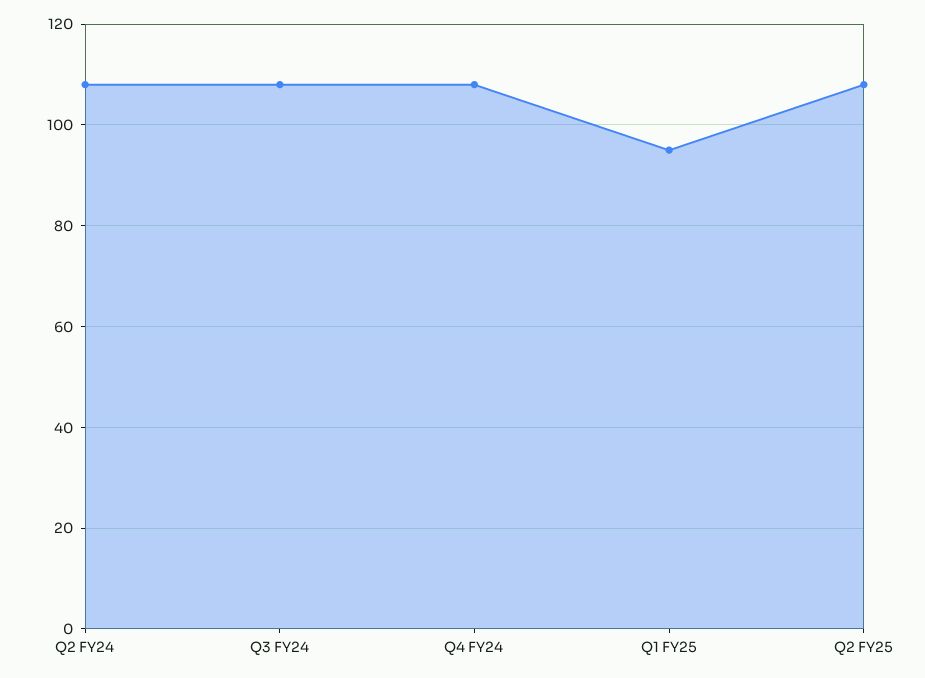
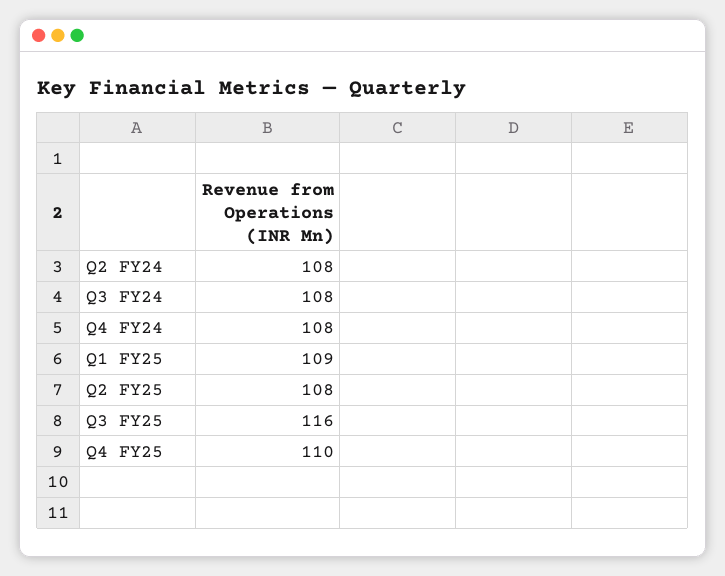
Q1 FY25: 95 -> 109
Q3 FY25: none -> 116
Q4 FY25: none -> 110

